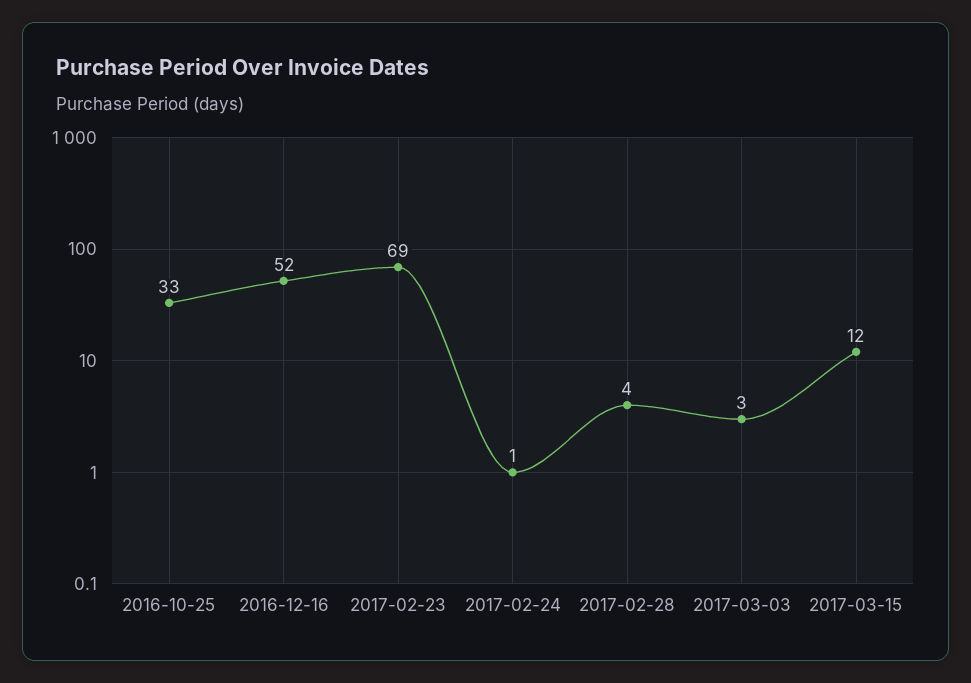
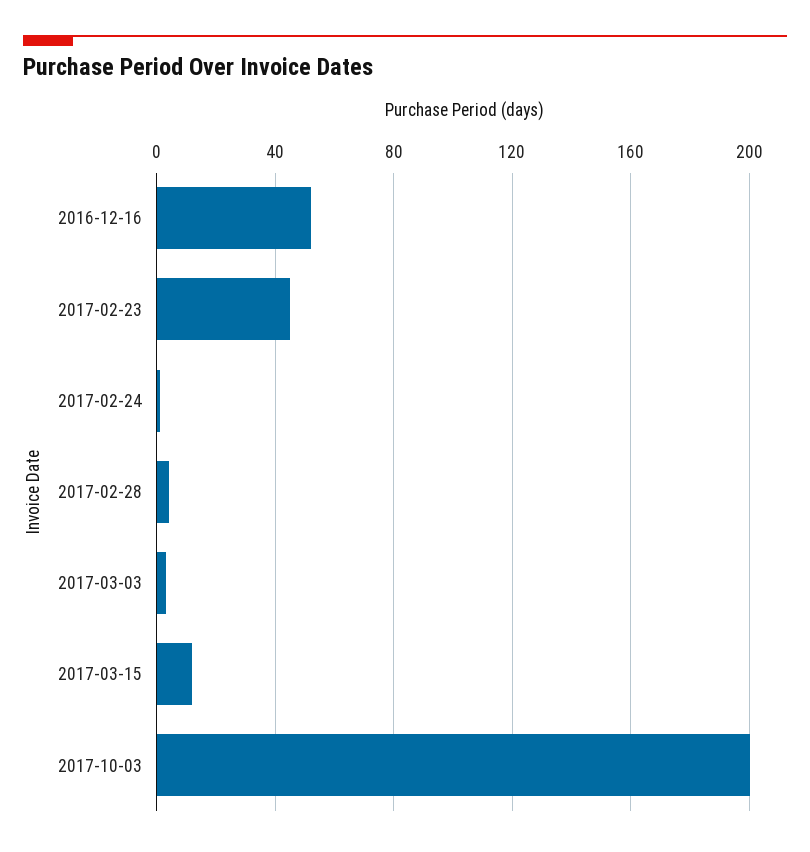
2016-10-25: 33 -> none
2017-02-23: 69 -> 45
2017-10-03: none -> 200

